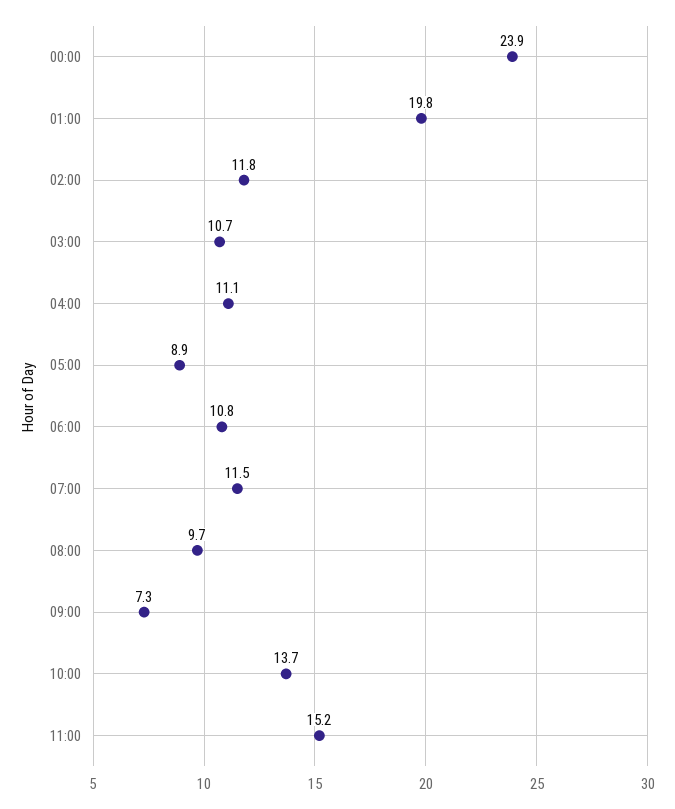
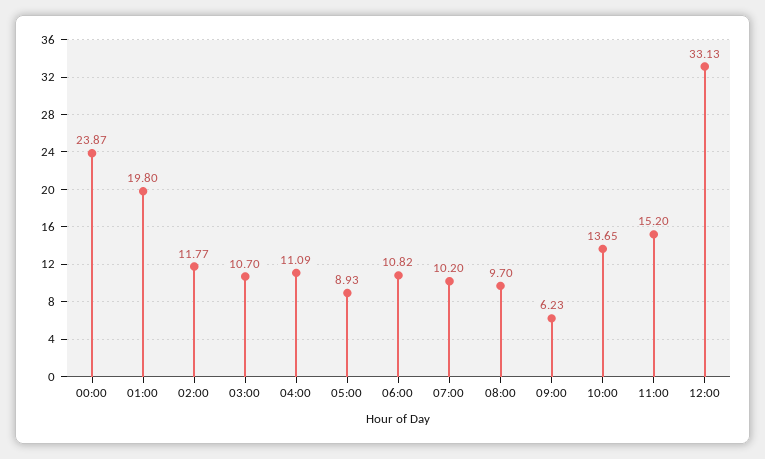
07:00: 11.5 -> 10.2
09:00: 7.3 -> 6.23
12:00: none -> 33.13

